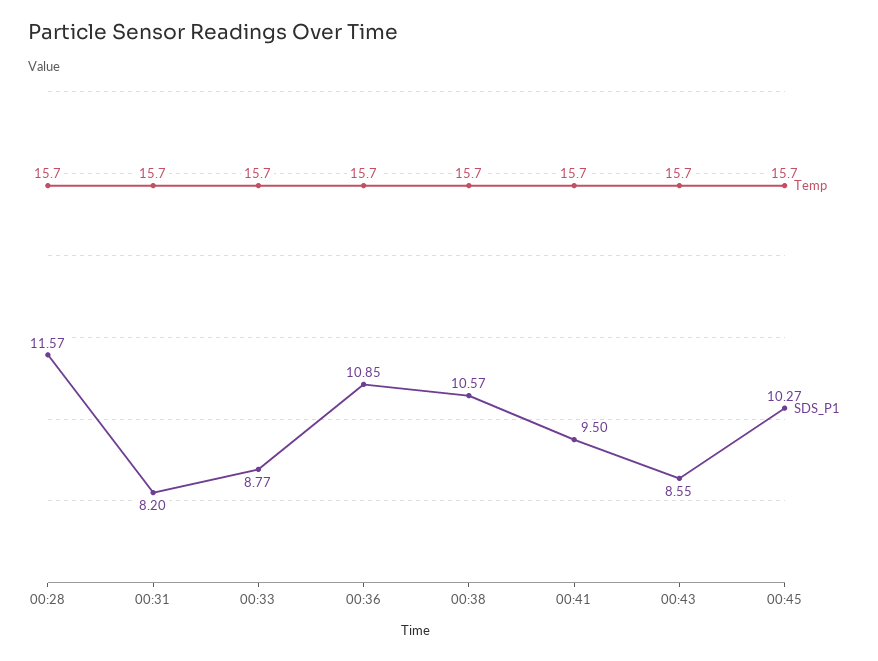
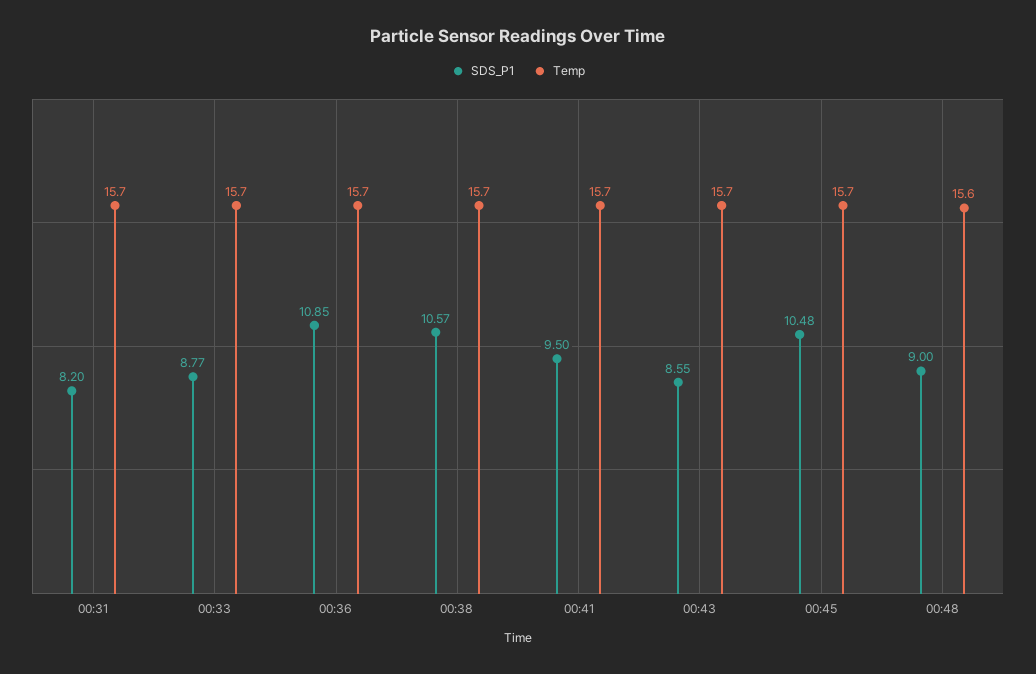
Temp, 00:28: 15.7 -> none
SDS_P1, 00:28: 11.57 -> none
SDS_P1, 00:45: 10.27 -> 10.48
SDS_P1, 00:48: none -> 9
Temp, 00:48: none -> 15.6

